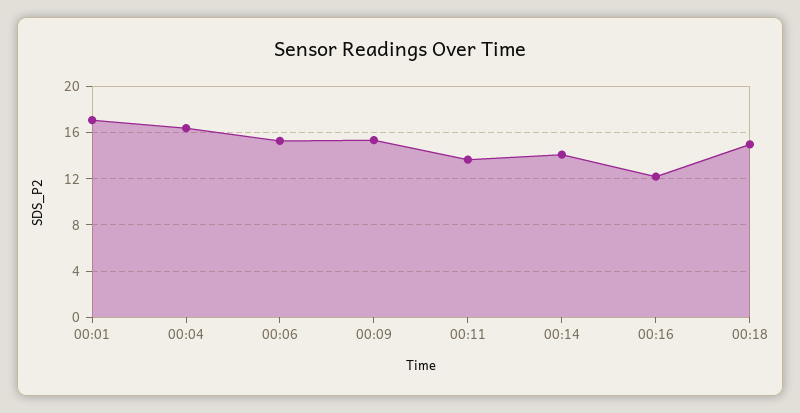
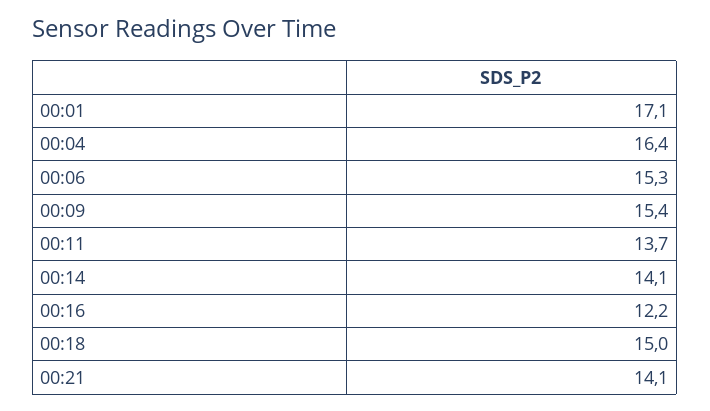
00:21: none -> 14.1

